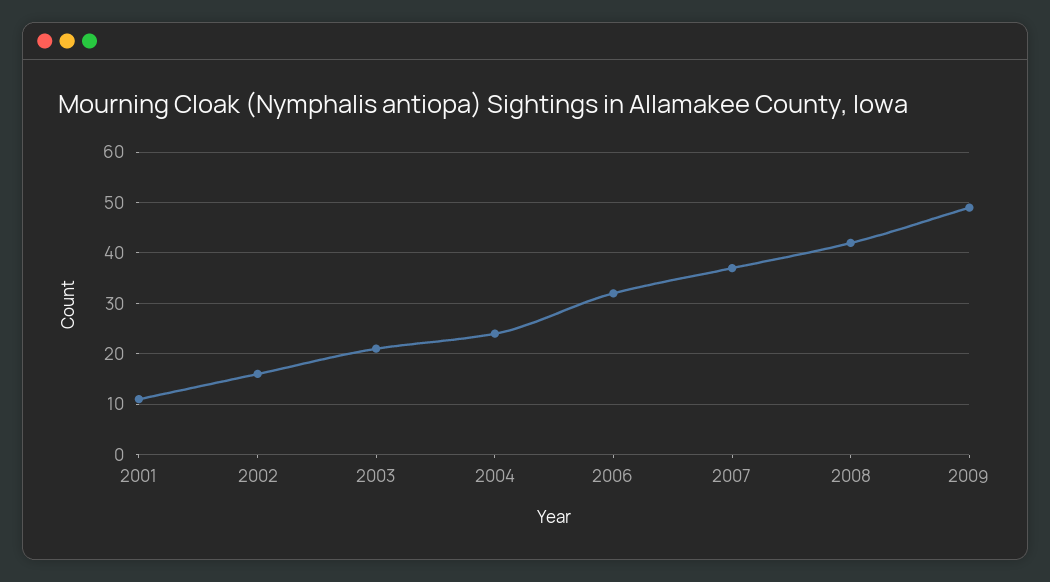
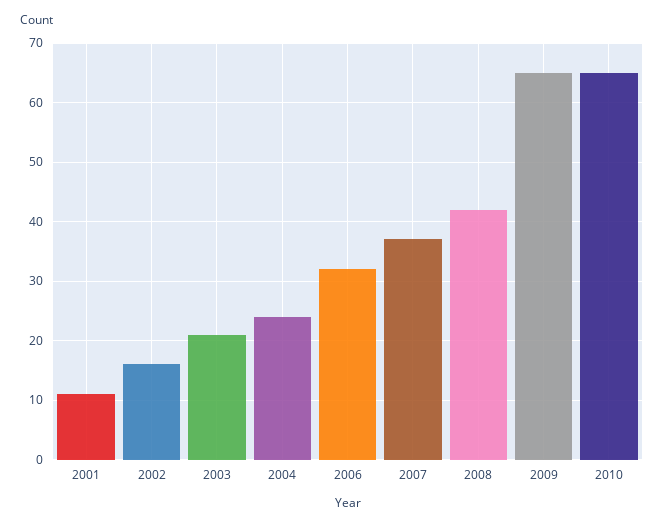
2009: 50 -> 65
2010: none -> 65

